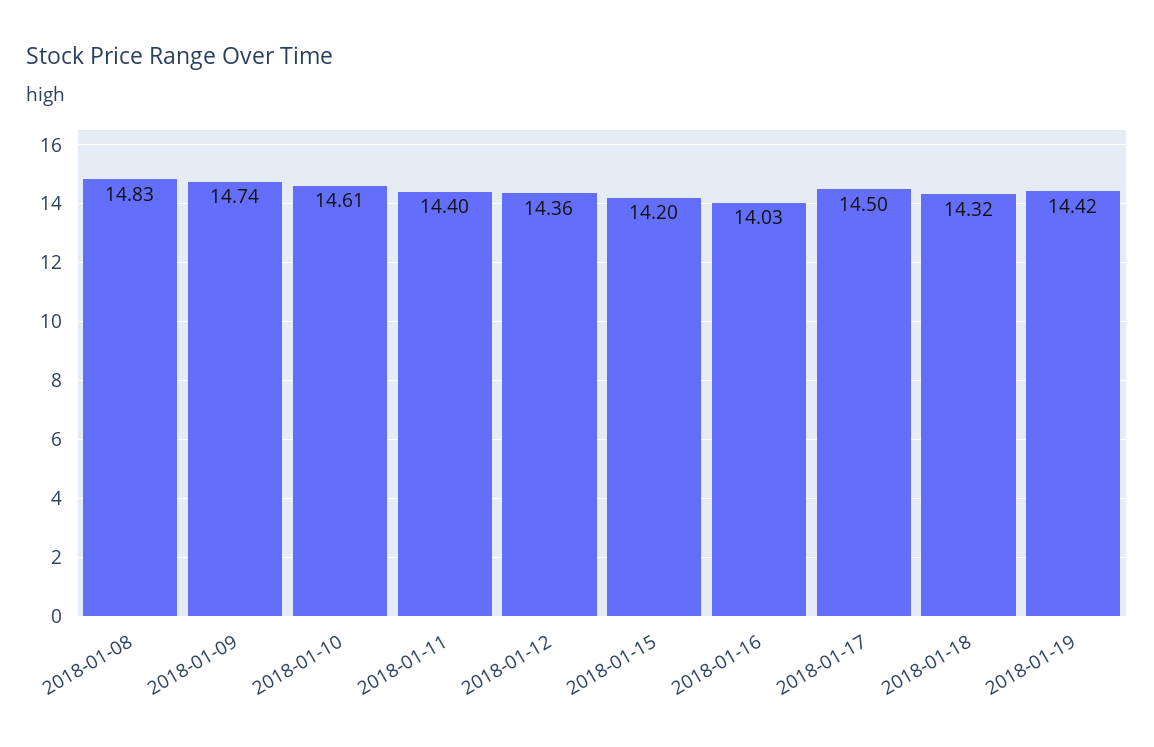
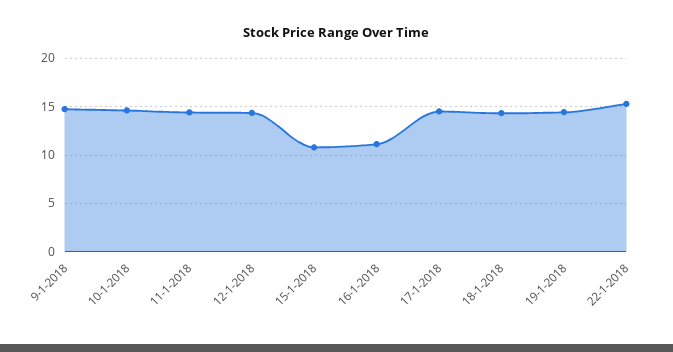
2018-01-08: 14.83 -> none
2018-01-15: 14.2 -> 11
2018-01-16: 14.03 -> 11
22-1-2018: none -> 15

